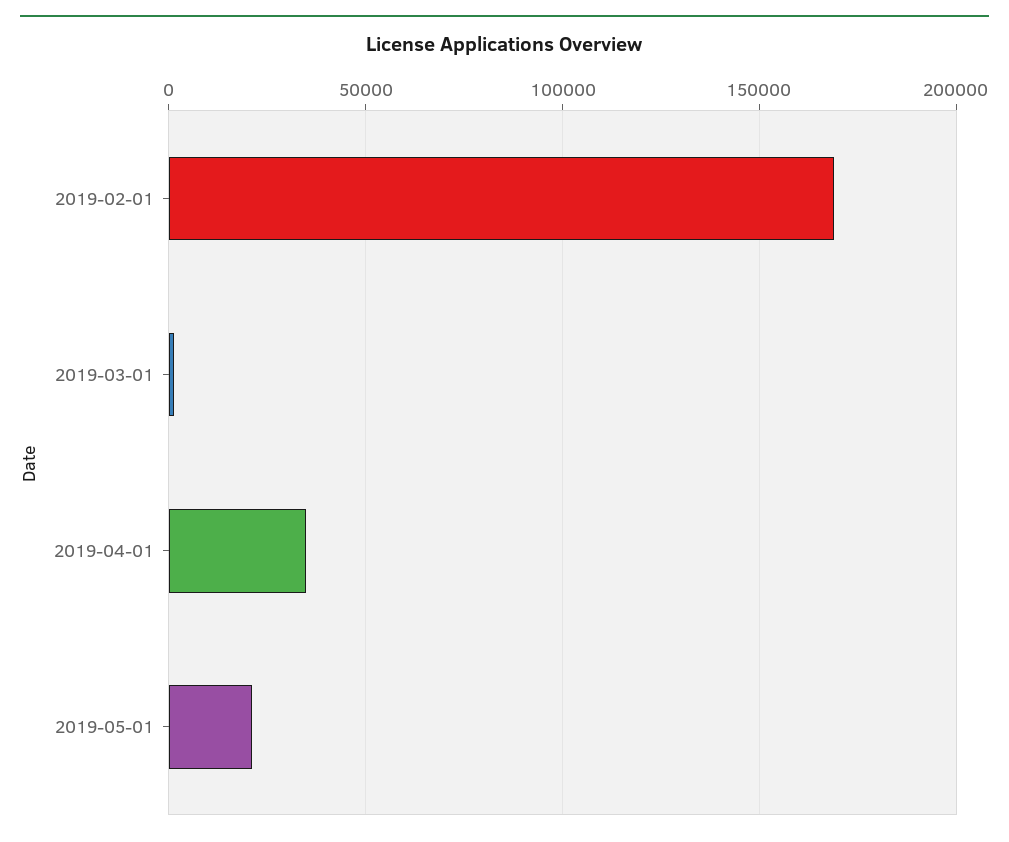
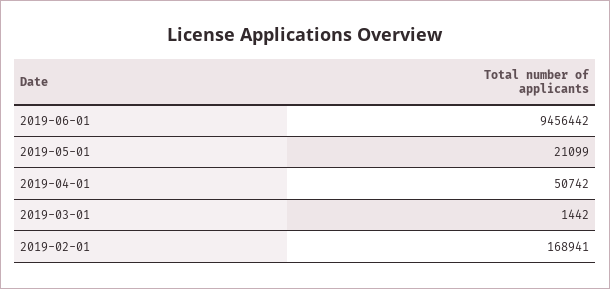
2019-04-01: 35000 -> 50742
2019-06-01: none -> 9456442

